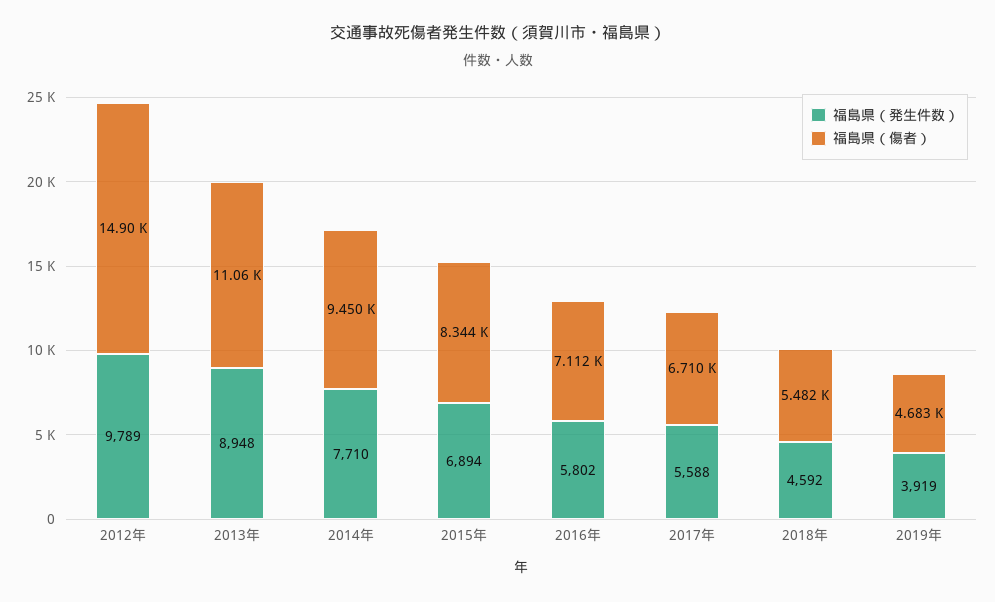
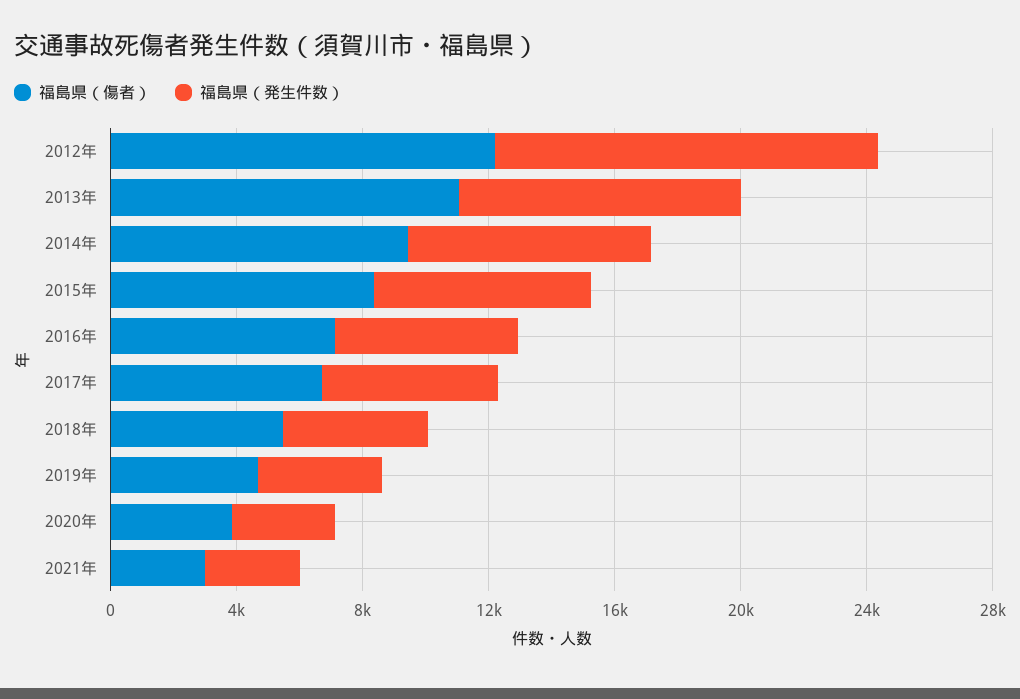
福島県（発生件数）, 2012年: 9789 -> 12000
福島県（傷者）, 2012年: 14900 -> 12000
福島県（傷者）, 2020年: none -> 4000
福島県（発生件数）, 2020年: none -> 3000
福島県（傷者）, 2021年: none -> 3000
福島県（発生件数）, 2021年: none -> 3000

